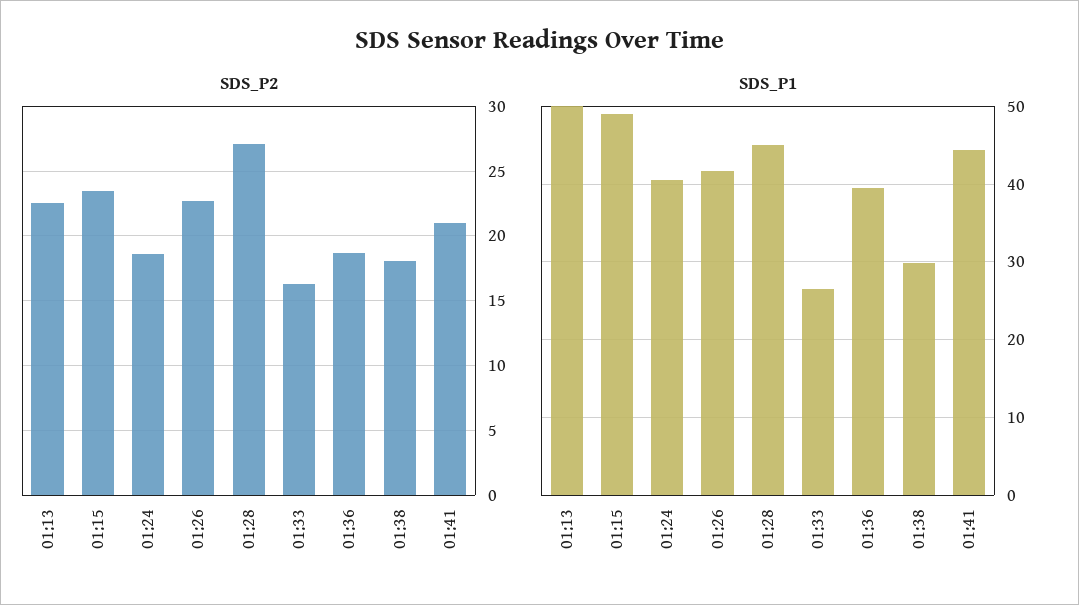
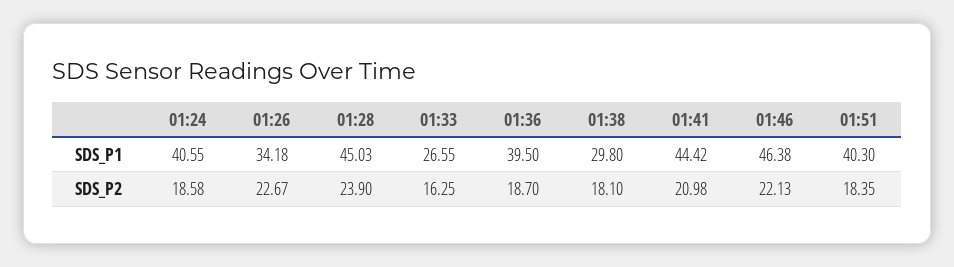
SDS_P2, 01:13: 22.5 -> none
SDS_P2, 01:15: 23.5 -> none
SDS_P2, 01:28: 27 -> 23.9
SDS_P1, 01:13: 50 -> none
SDS_P1, 01:15: 49 -> none
SDS_P1, 01:26: 42 -> 34.18
SDS_P1, 01:46: none -> 46.38
SDS_P1, 01:51: none -> 40.3
SDS_P2, 01:46: none -> 22.13
SDS_P2, 01:51: none -> 18.35

